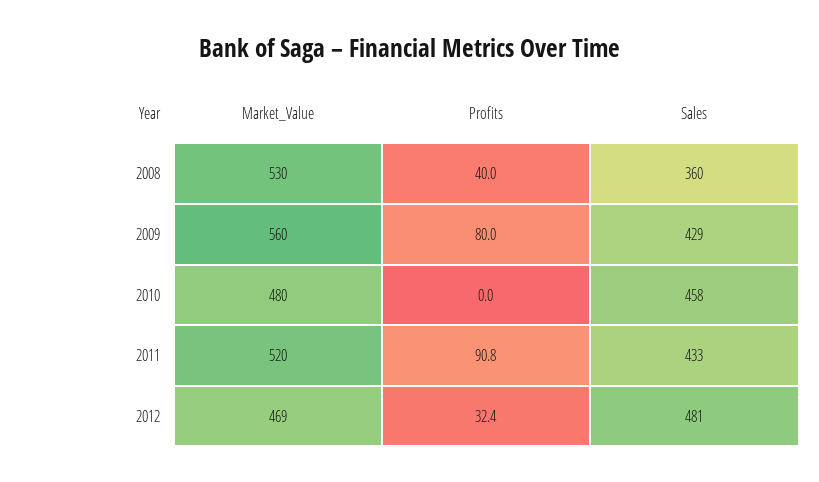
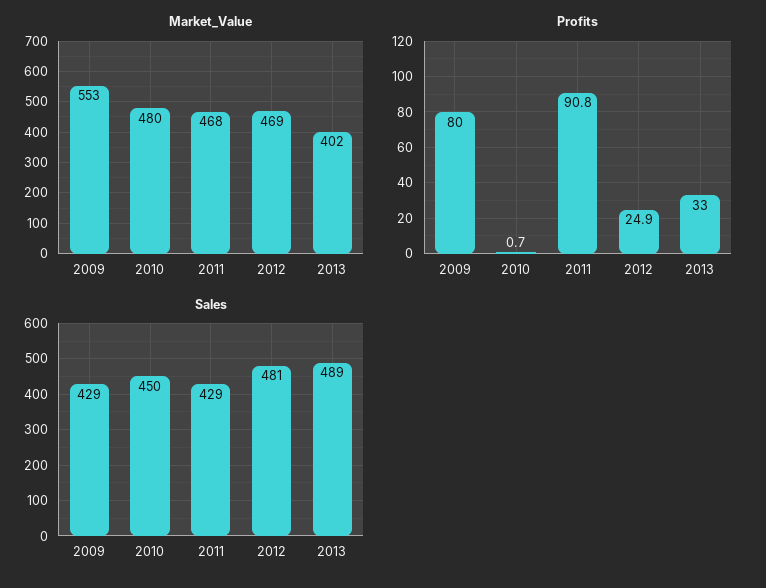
Market_Value, 2008: 530 -> none
Profits, 2008: 40 -> none
Sales, 2008: 360 -> none
Market_Value, 2009: 560 -> 553
Profits, 2010: 0 -> 0.7
Sales, 2010: 458 -> 450
Market_Value, 2011: 520 -> 468
Sales, 2011: 433 -> 429
Profits, 2012: 32.4 -> 24.9
Market_Value, 2013: none -> 402
Profits, 2013: none -> 33
Sales, 2013: none -> 489

